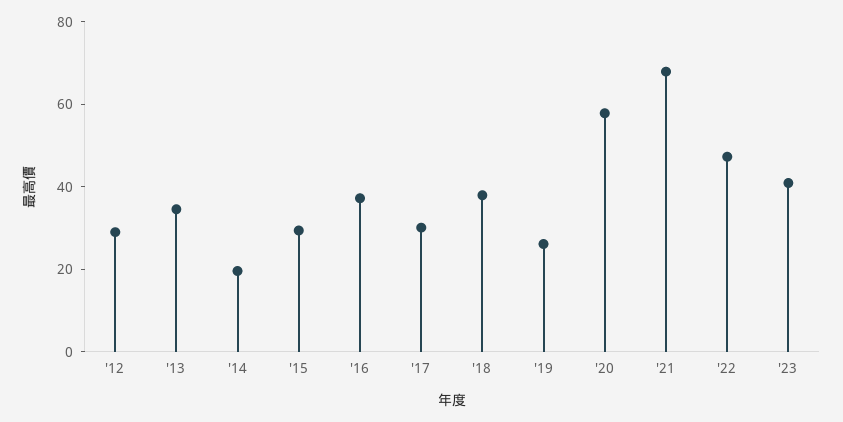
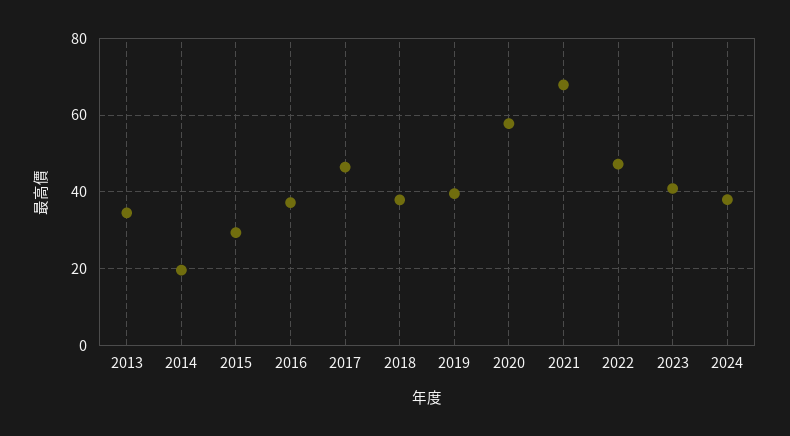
'12: 30 -> none
'17: 30 -> 46
'19: 25 -> 40
2024: none -> 38

